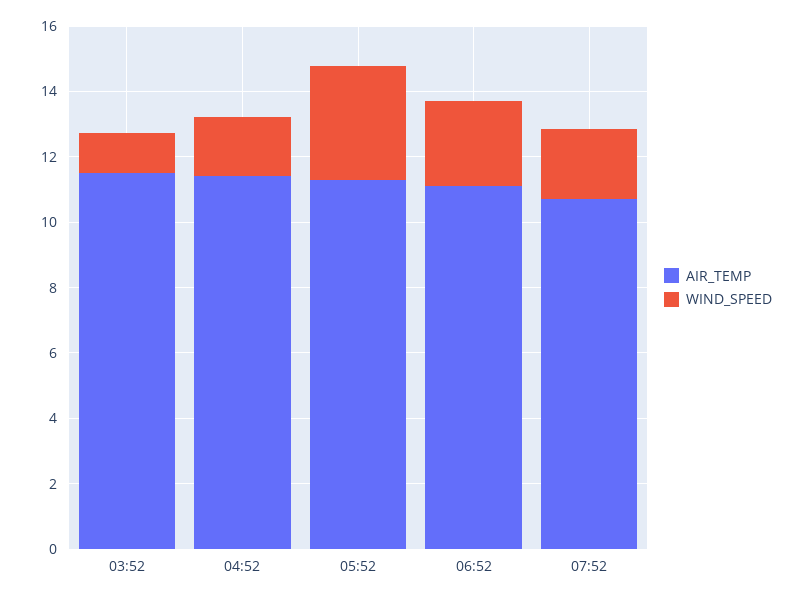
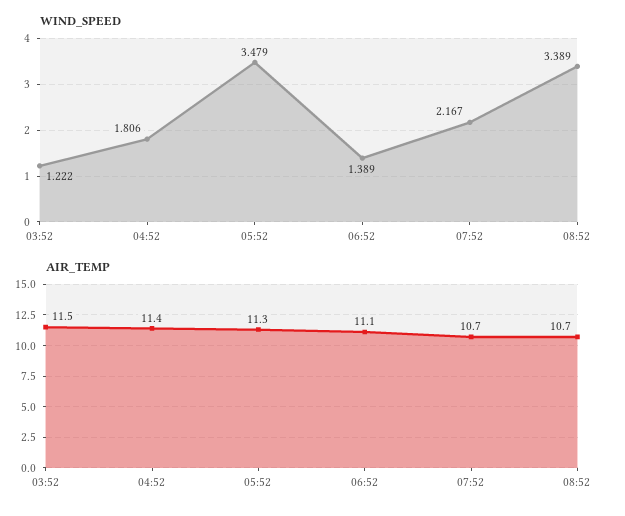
WIND_SPEED, 06:52: 2.5 -> 1.389
WIND_SPEED, 08:52: none -> 3.389
AIR_TEMP, 08:52: none -> 10.7

